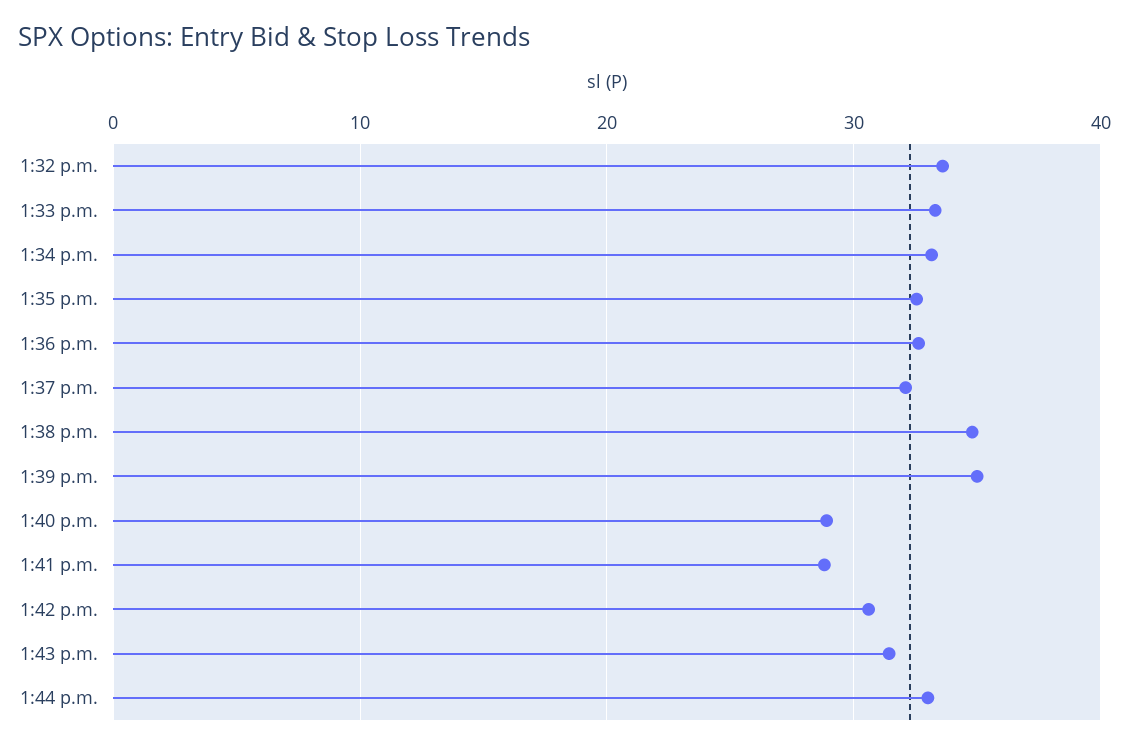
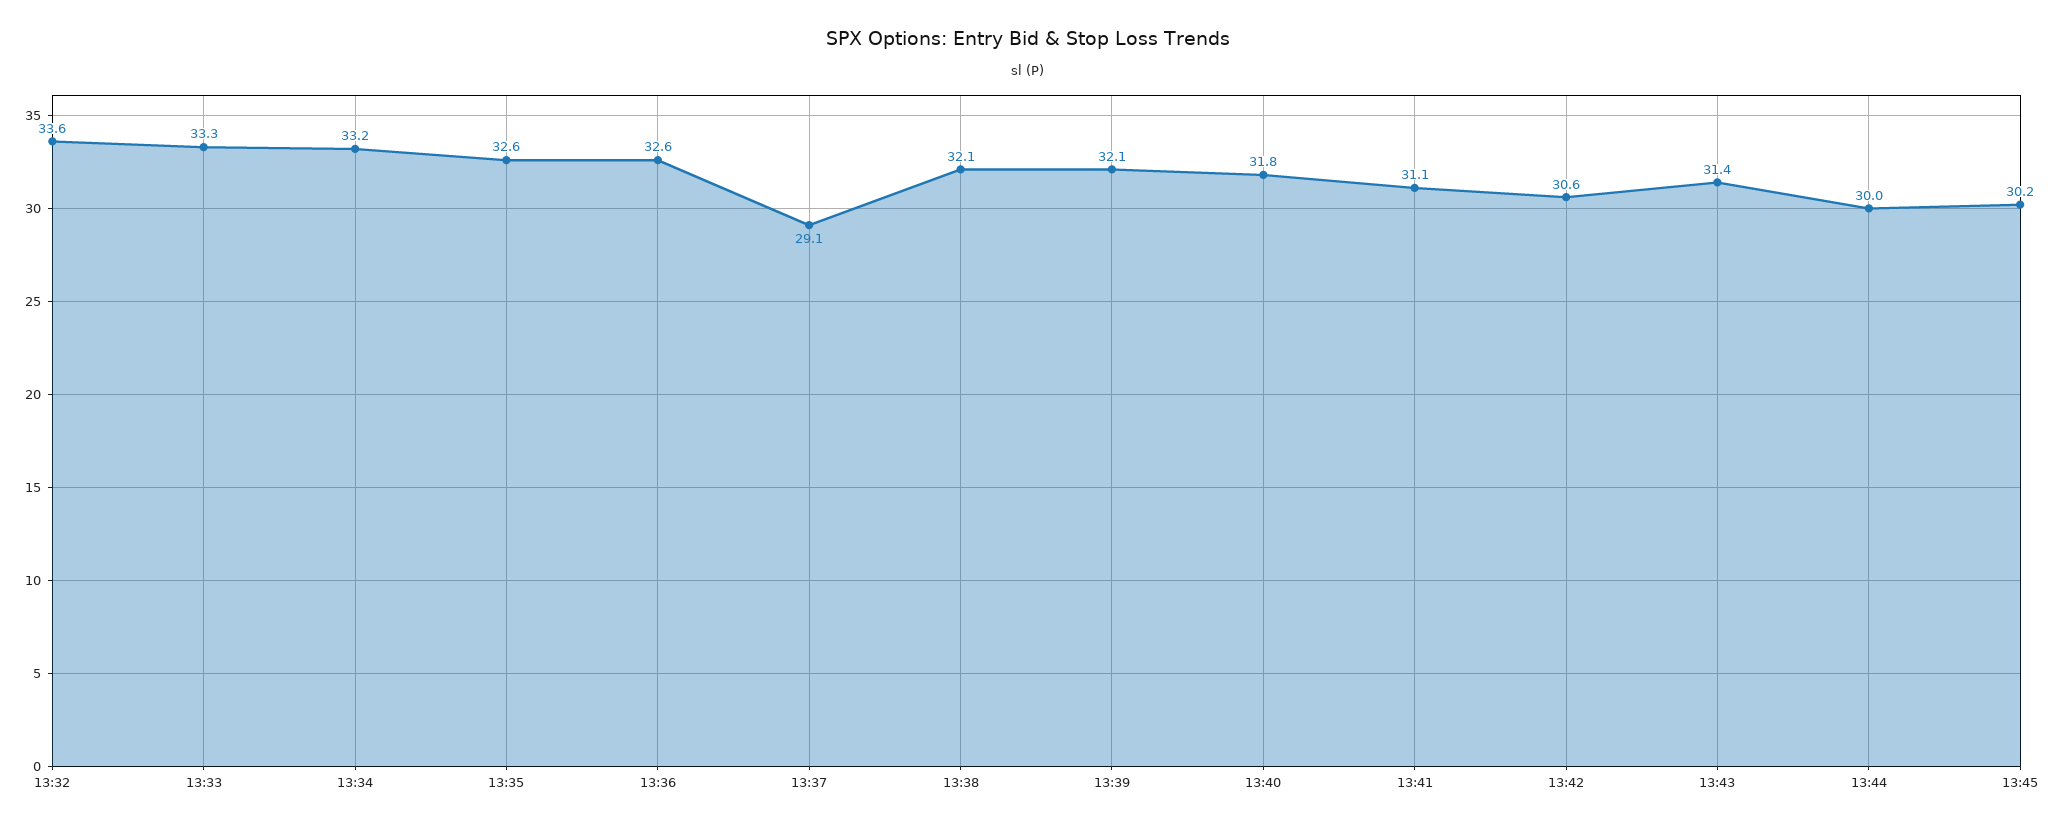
1:37 p.m.: 32 -> 29.1
1:38 p.m.: 35 -> 32.1
1:39 p.m.: 35 -> 32.1
1:40 p.m.: 29 -> 31.8
1:41 p.m.: 29 -> 31.1
1:44 p.m.: 33 -> 30
13:45: none -> 30.2

